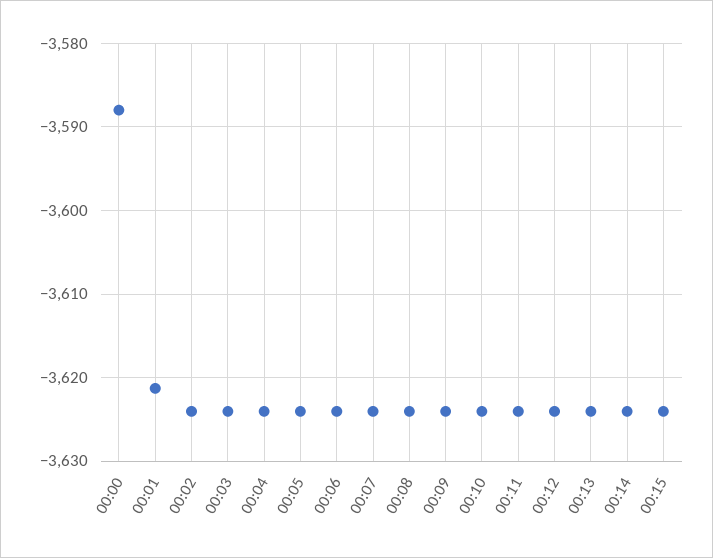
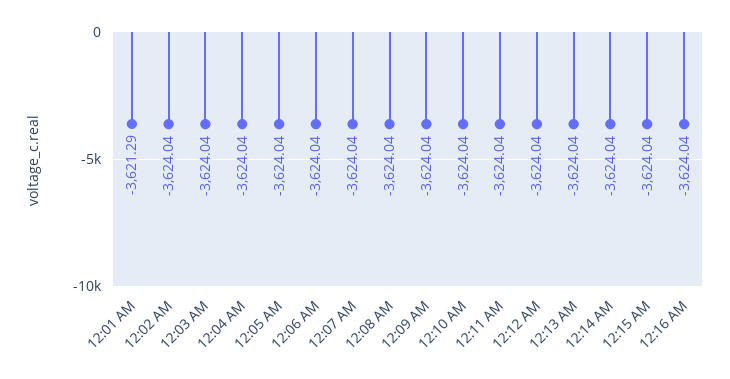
00:00: -3588 -> none
12:16 AM: none -> -3624.04

